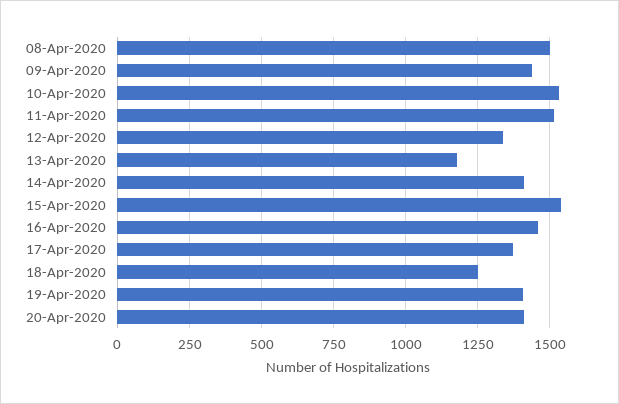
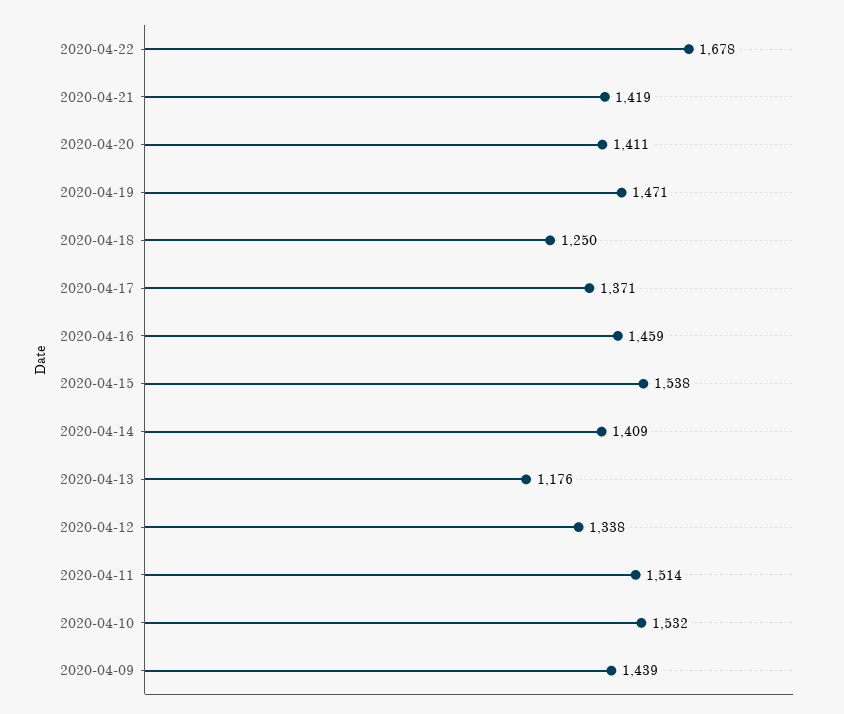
08-Apr-2020: 1500 -> none
19-Apr-2020: 1400 -> 1471
2020-04-22: none -> 1678
2020-04-21: none -> 1419

